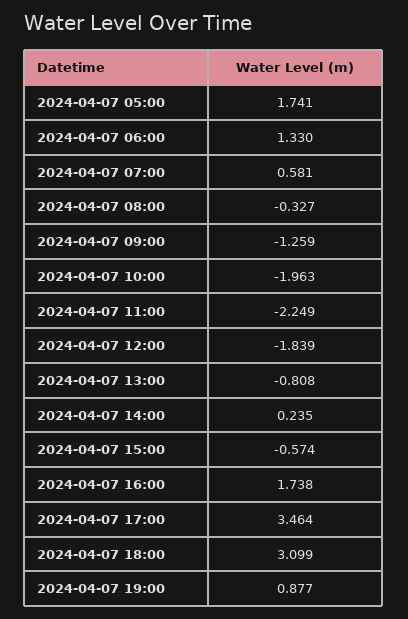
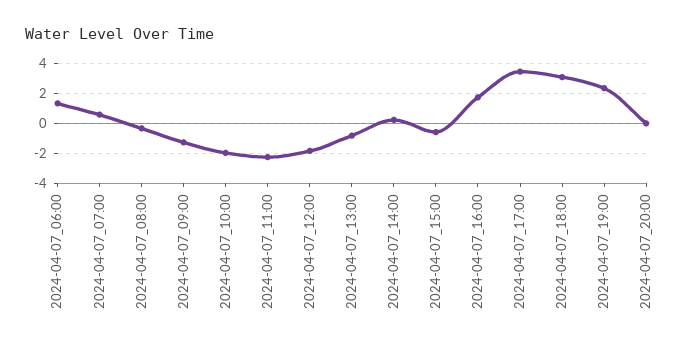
2024-04-07 05:00: 1.741 -> none
2024-04-07 19:00: 0.877 -> 2.5
2024-04-07_20:00: none -> 0

